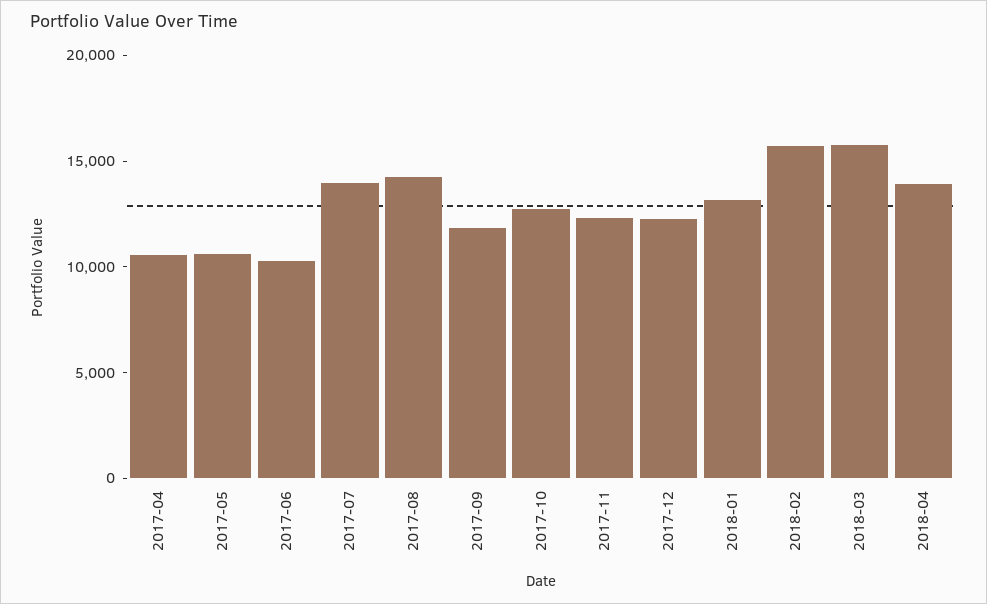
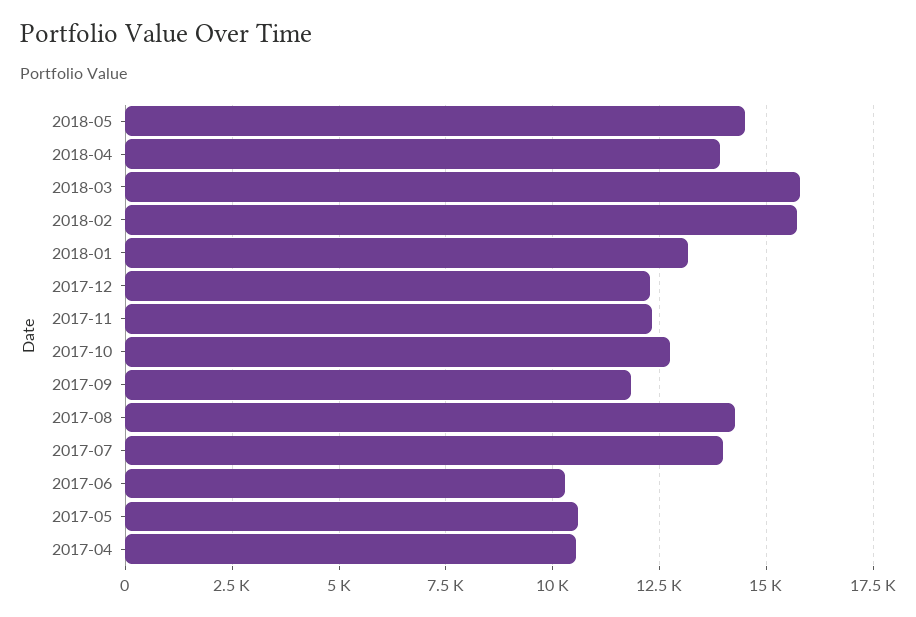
2018-05: none -> 14500

